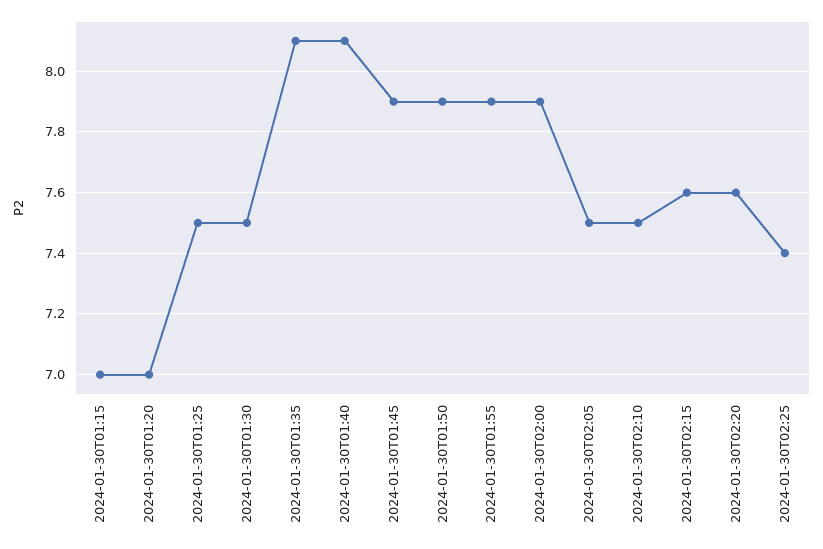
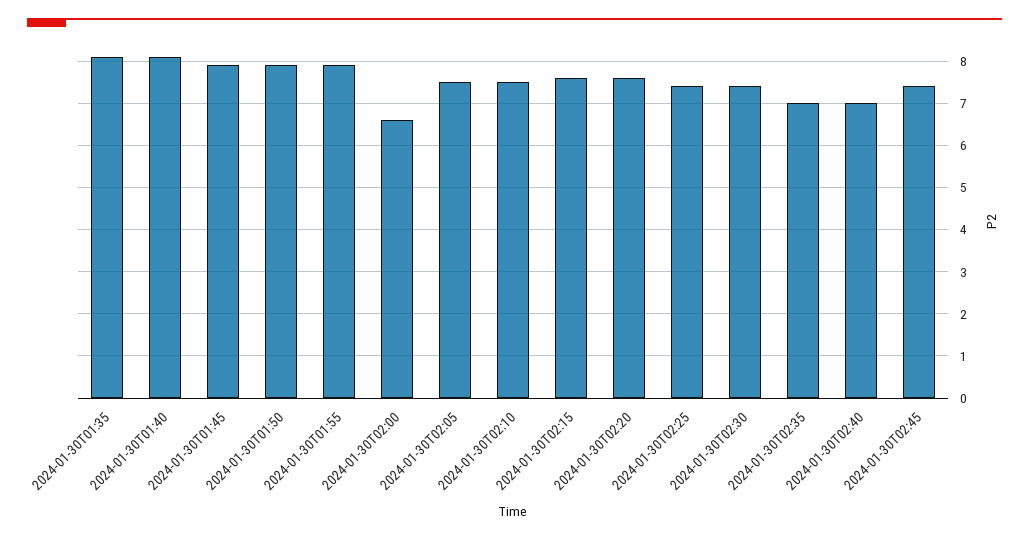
2024-01-30T01:15: 7 -> none
2024-01-30T01:20: 7 -> none
2024-01-30T01:25: 7.5 -> none
2024-01-30T01:30: 7.5 -> none
2024-01-30T02:00: 7.9 -> 6.5
2024-01-30T02:30: none -> 7.5
2024-01-30T02:35: none -> 7
2024-01-30T02:40: none -> 7
2024-01-30T02:45: none -> 7.5

